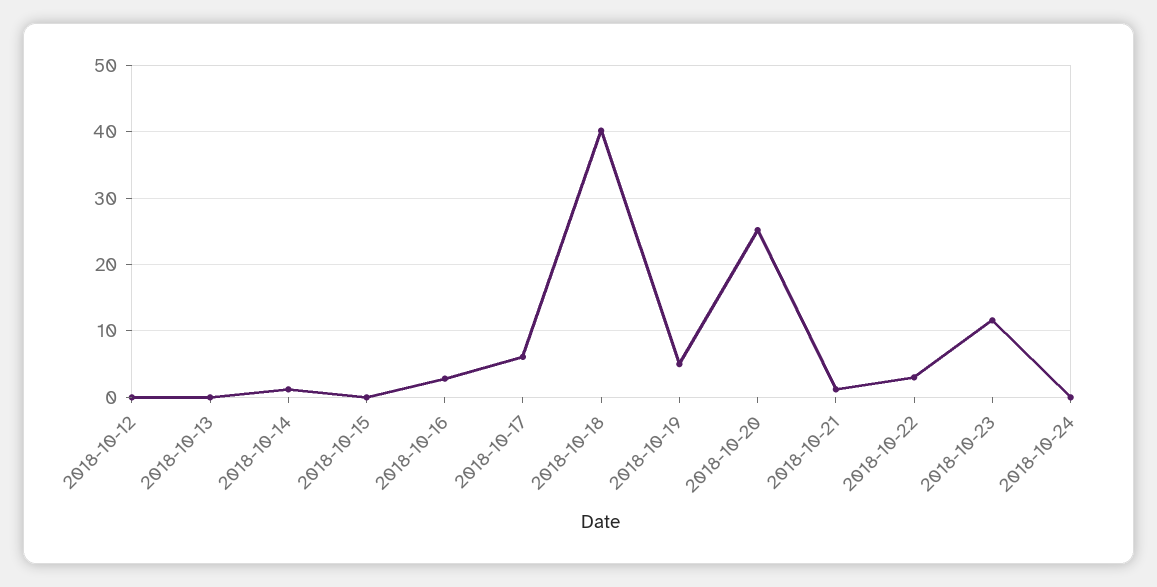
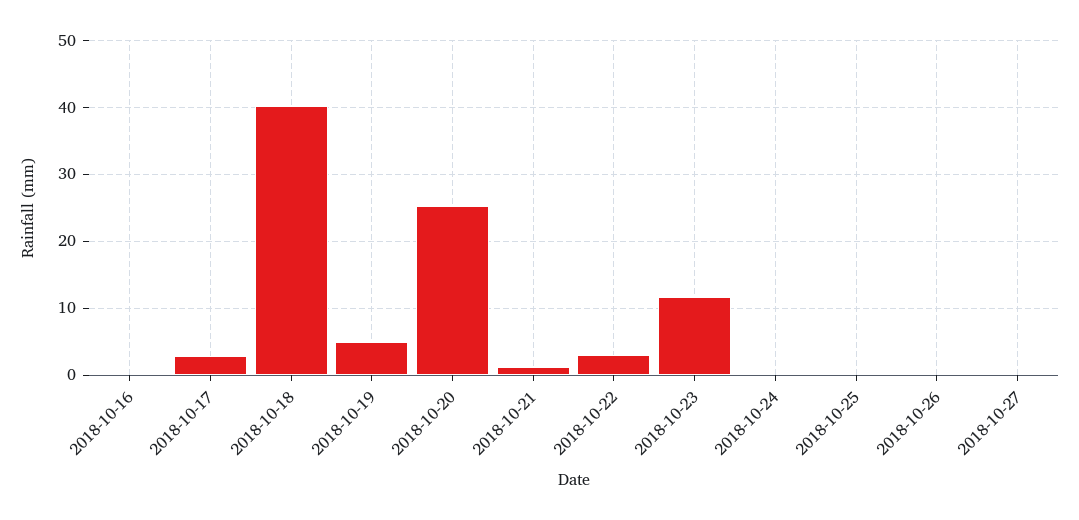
2018-10-12: 0 -> none
2018-10-13: 0 -> none
2018-10-14: 1 -> none
2018-10-15: 0 -> none
2018-10-16: 3 -> 0
2018-10-17: 6 -> 3
2018-10-25: none -> 0
2018-10-26: none -> 0
2018-10-27: none -> 0

